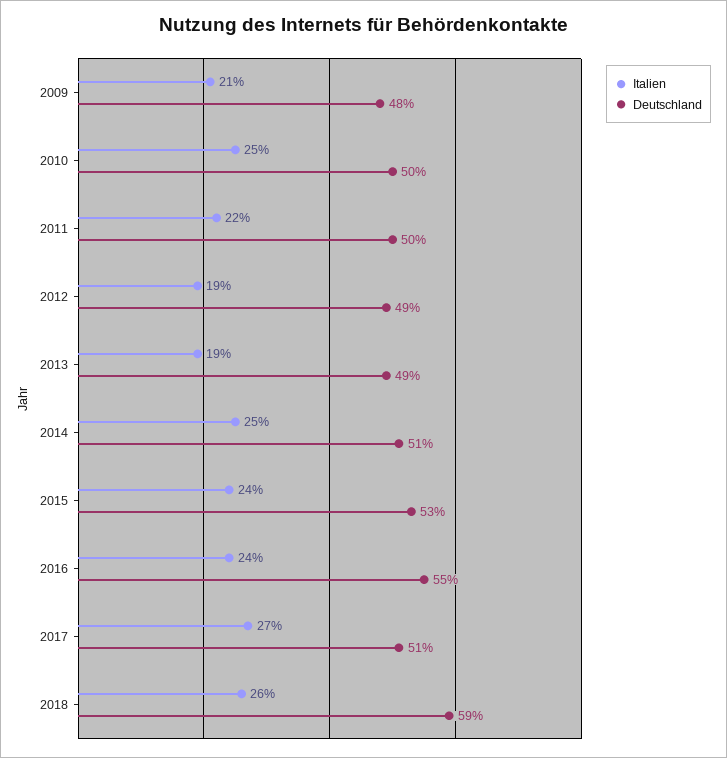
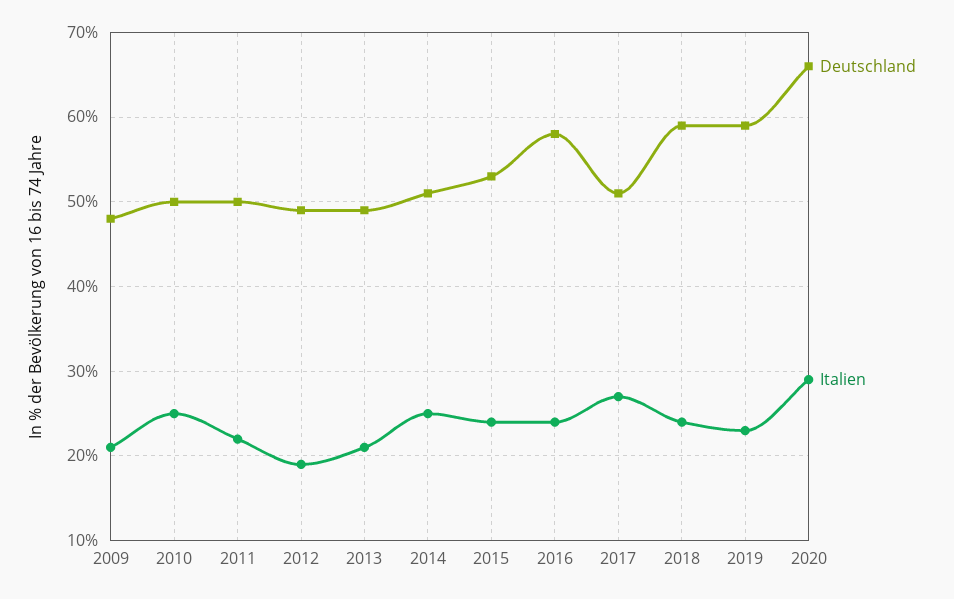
Italien, 2013: 19 -> 21
Deutschland, 2016: 55 -> 58
Italien, 2018: 26 -> 24
Deutschland, 2019: none -> 59
Italien, 2019: none -> 23
Deutschland, 2020: none -> 66
Italien, 2020: none -> 29

